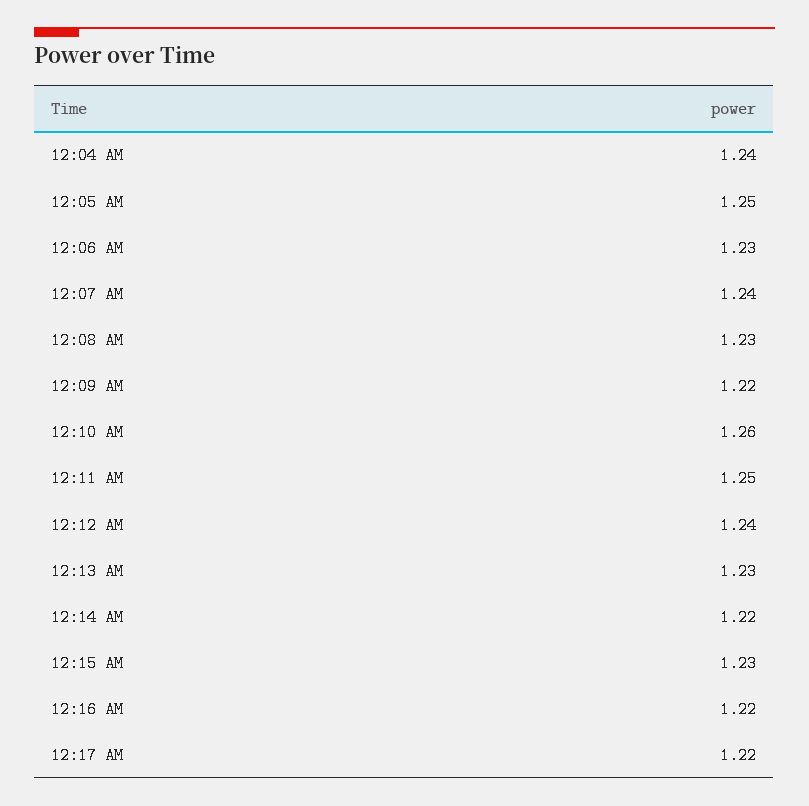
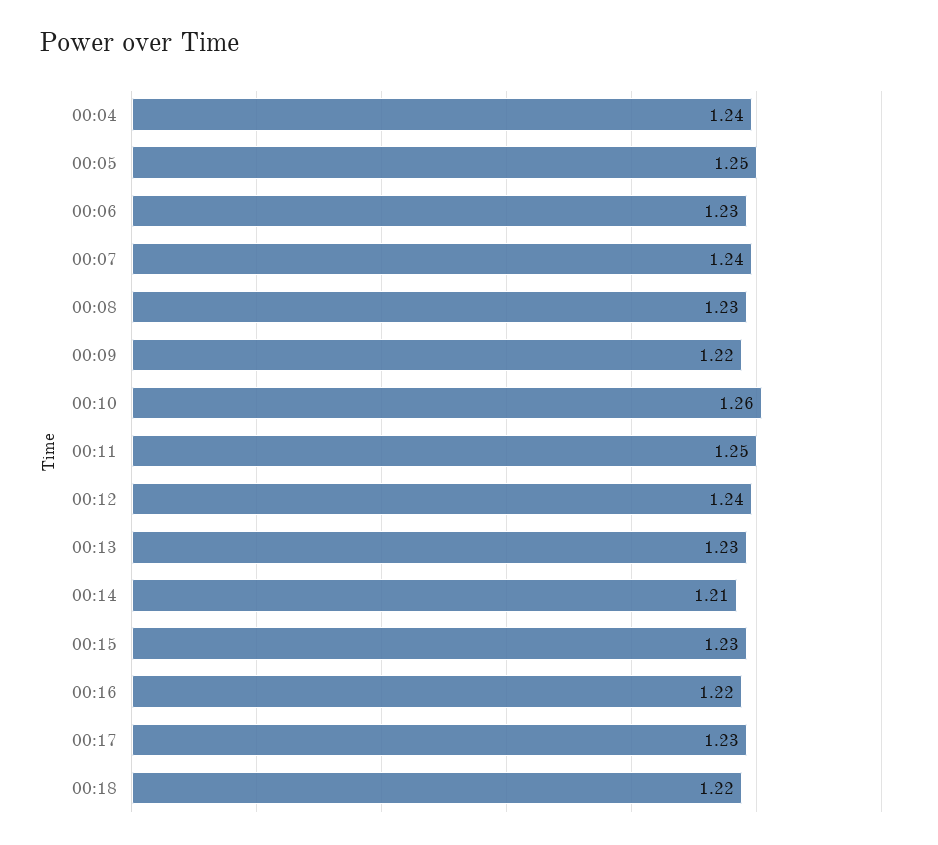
12:14 AM: 1.22 -> 1.21
12:17 AM: 1.22 -> 1.23
00:18: none -> 1.22

